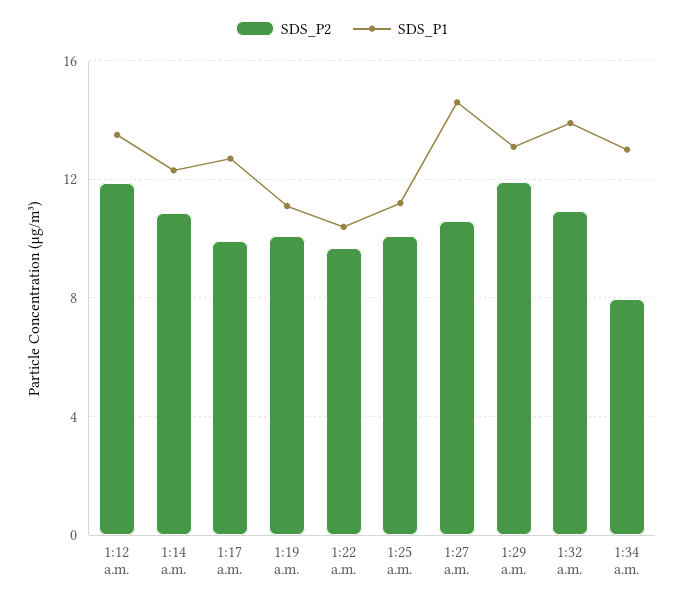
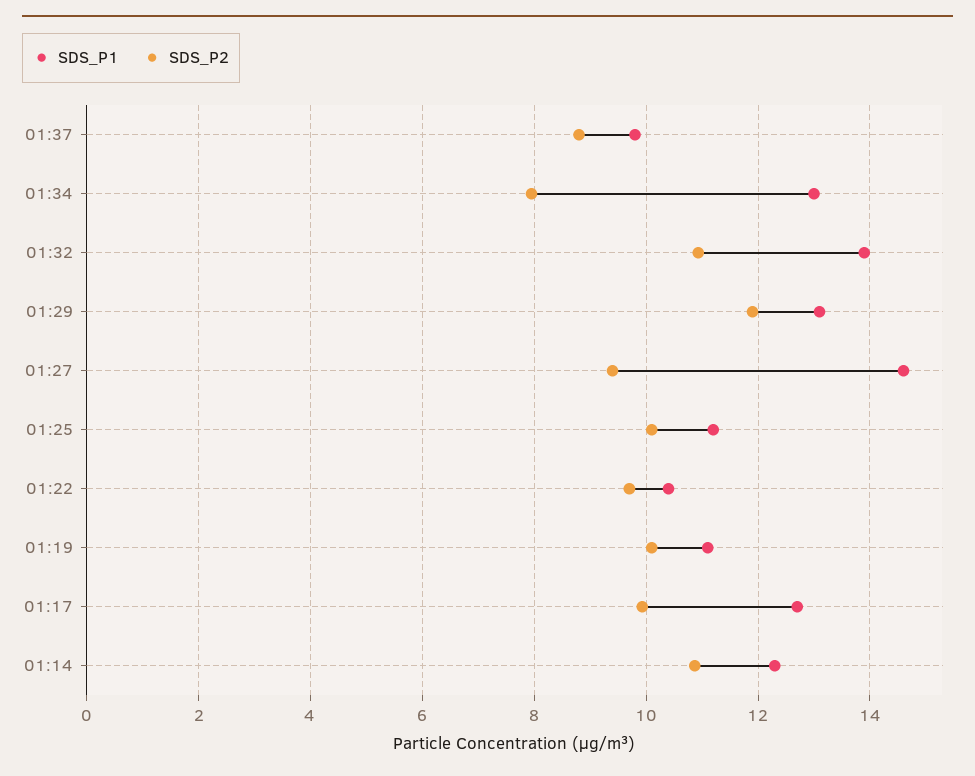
SDS_P2, 1:12 a.m.: 12 -> none
SDS_P1, 1:12 a.m.: 13.5 -> none
SDS_P2, 1:27 a.m.: 10.5 -> 9.4
SDS_P1, 01:37: none -> 9.8
SDS_P2, 01:37: none -> 8.8

